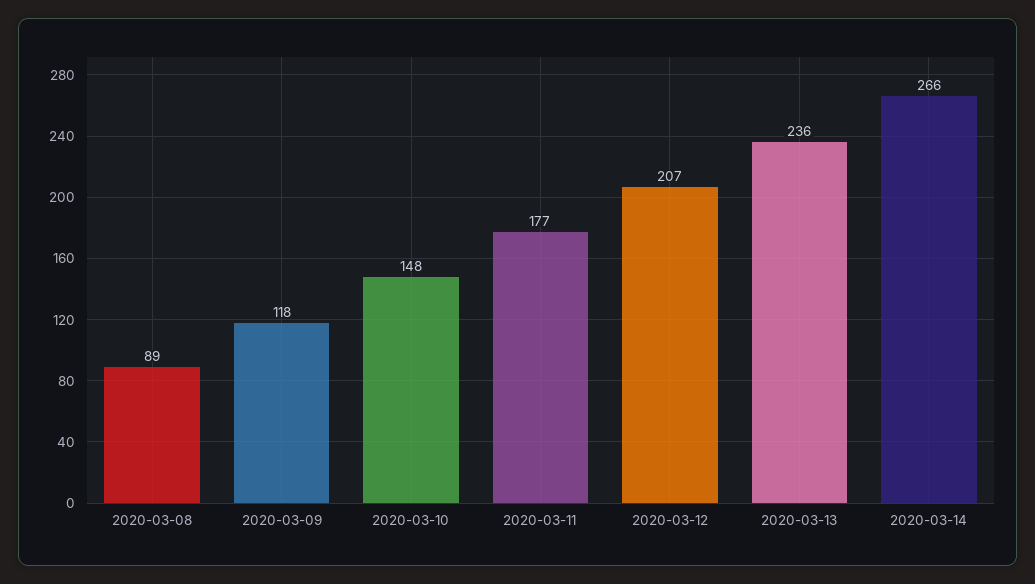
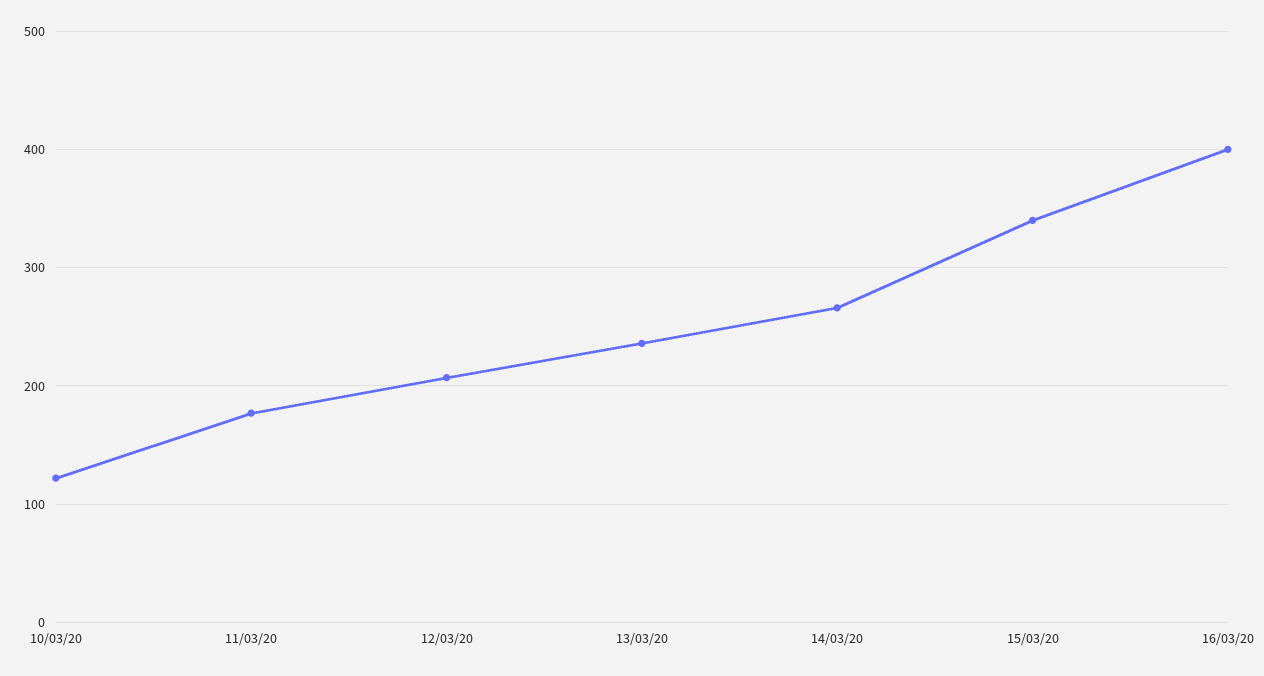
2020-03-08: 89 -> none
2020-03-09: 118 -> none
2020-03-10: 148 -> 120
15/03/20: none -> 340
16/03/20: none -> 400

